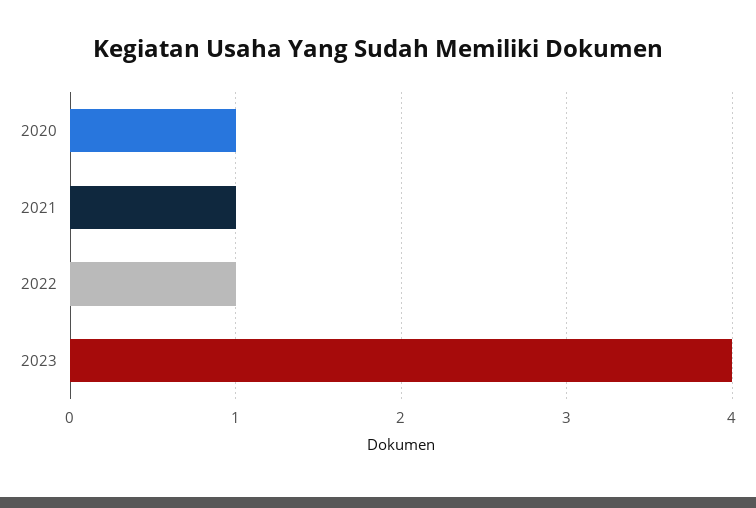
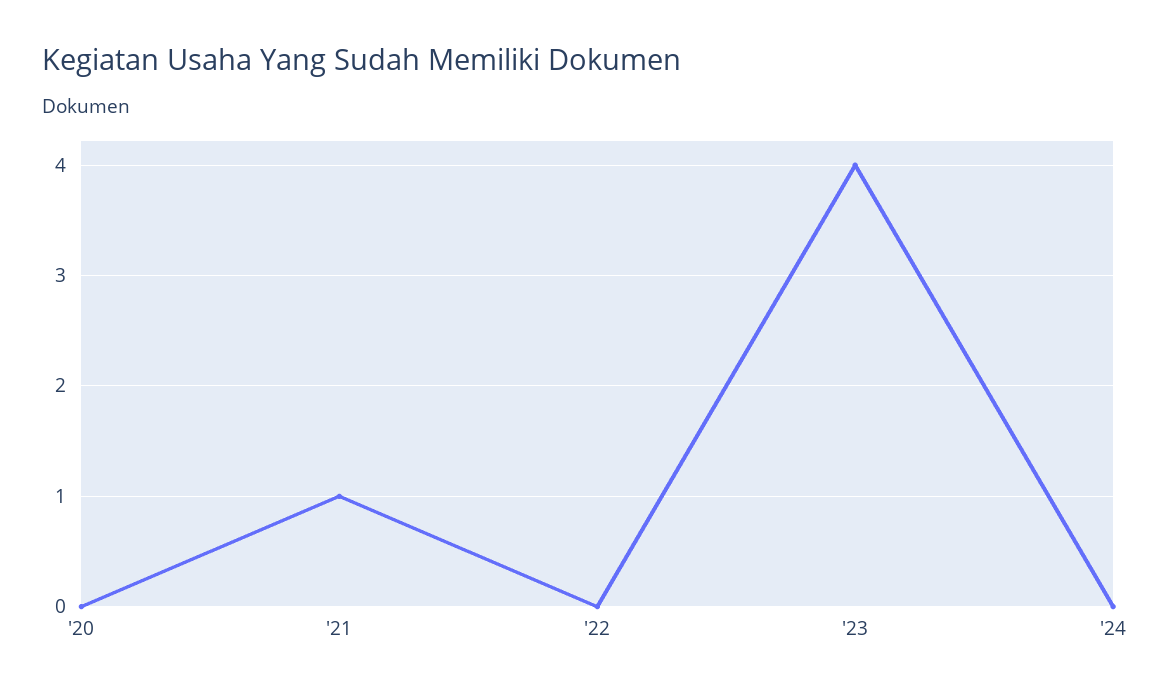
2020: 1 -> 0
2022: 1 -> 0
'24: none -> 0

